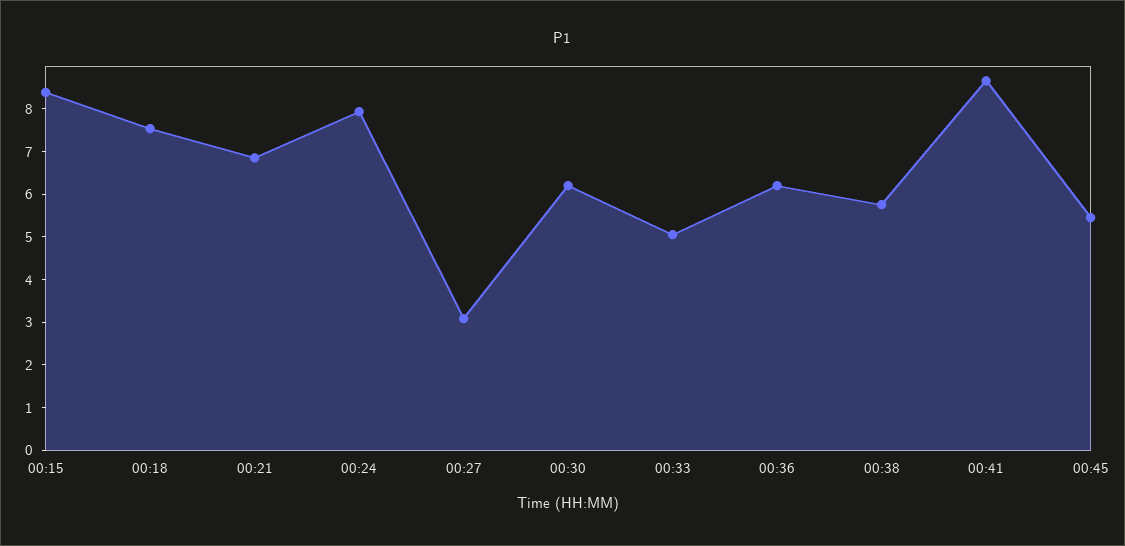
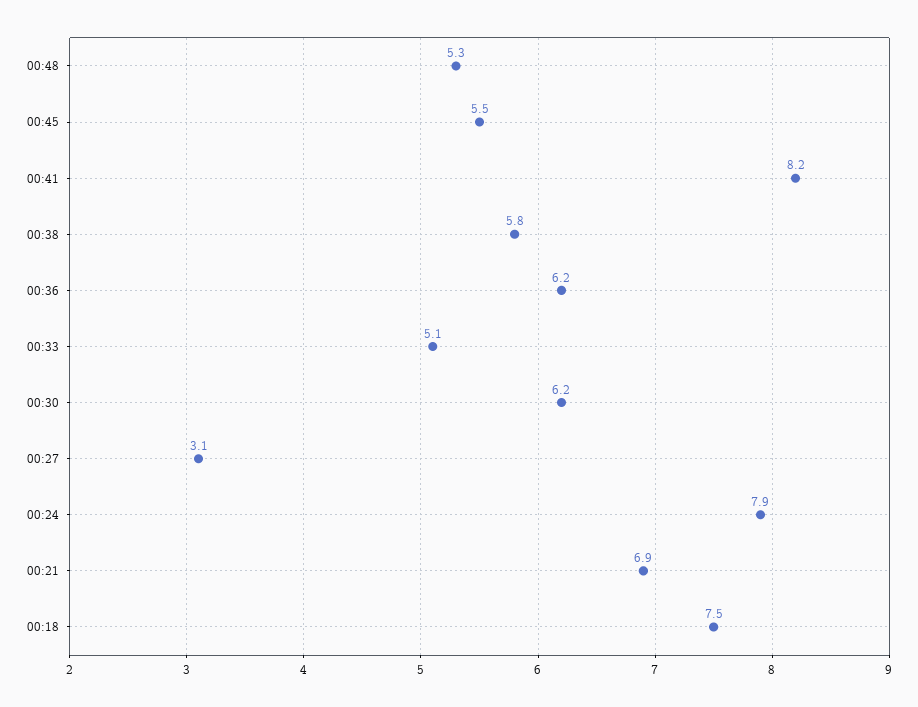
00:15: 8.4 -> none
00:41: 8.6 -> 8.2
00:48: none -> 5.3

